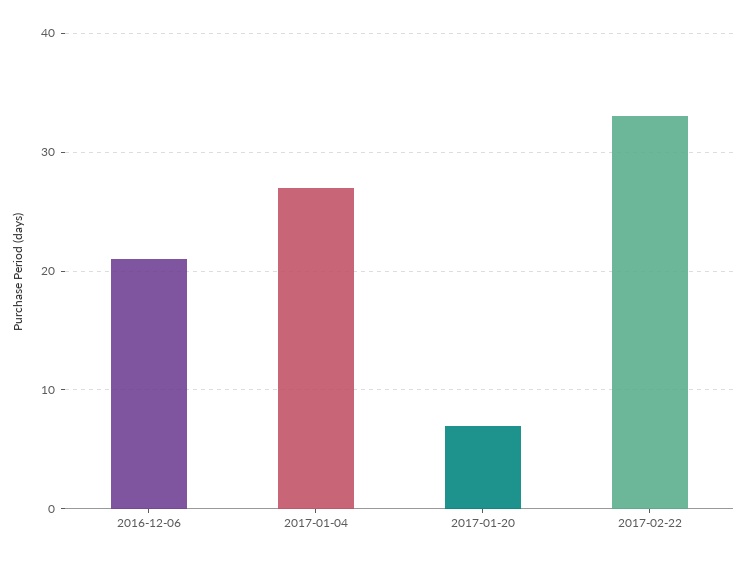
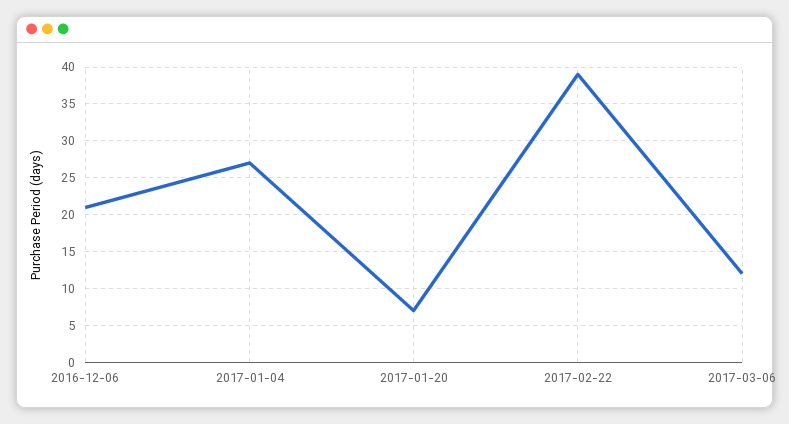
2017-02-22: 33 -> 39
2017-03-06: none -> 12

